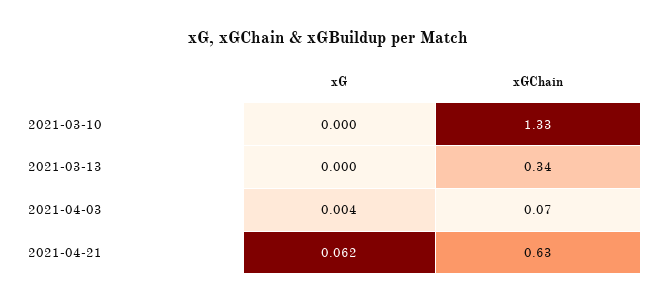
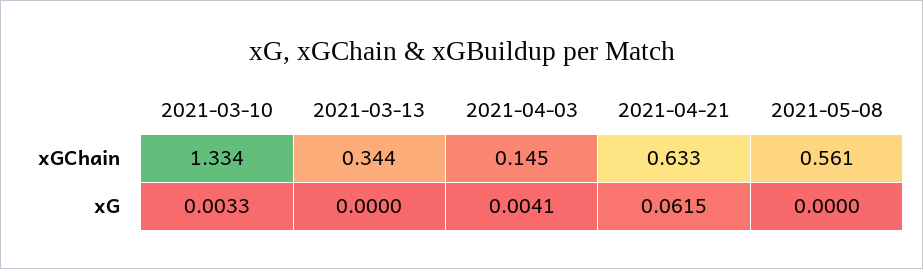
xG, 2021-03-10: 0 -> 0.0033
xGChain, 2021-04-03: 0.07 -> 0.145
xGChain, 2021-05-08: none -> 0.561
xG, 2021-05-08: none -> 0

